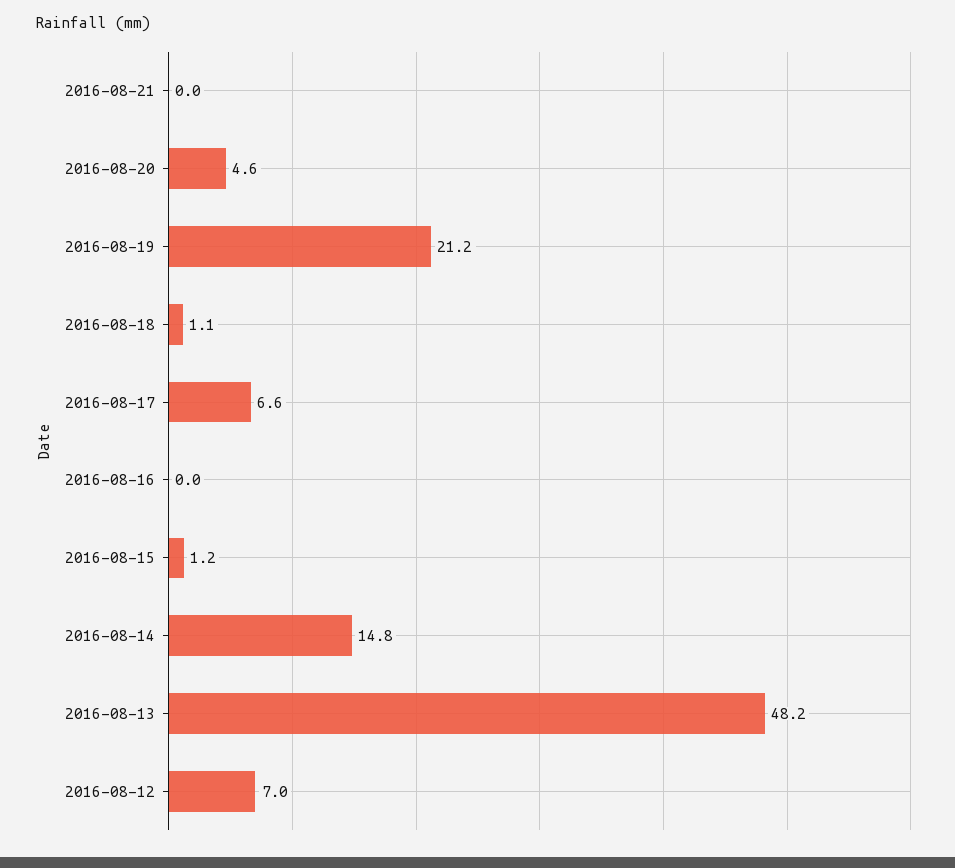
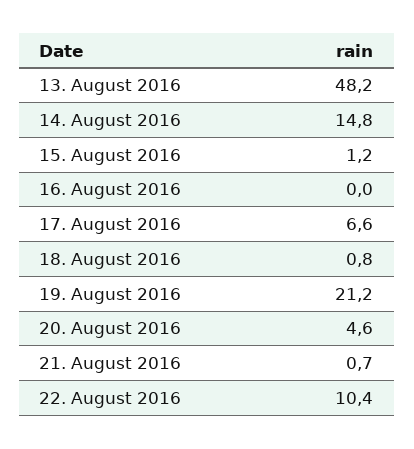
2016-08-21: 0 -> 0.7
2016-08-18: 1.1 -> 0.8
2016-08-12: 7 -> none
22. August 2016: none -> 10.4

